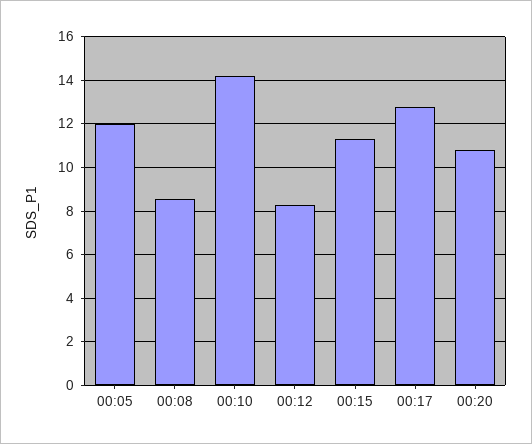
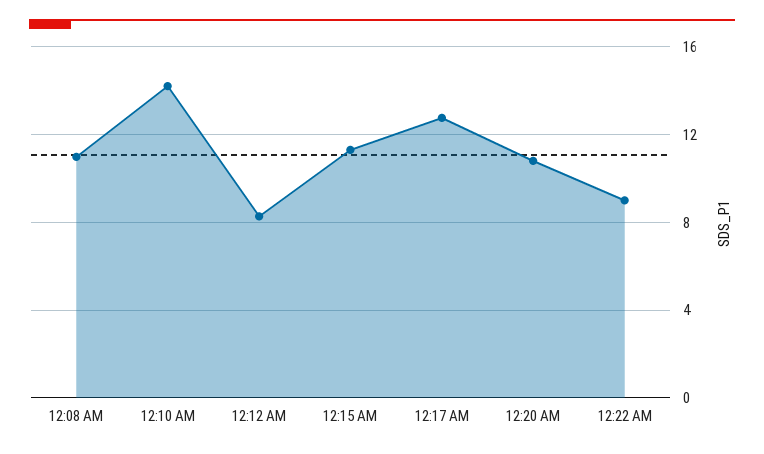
00:05: 12 -> none
00:08: 8.5 -> 11
12:22 AM: none -> 9

